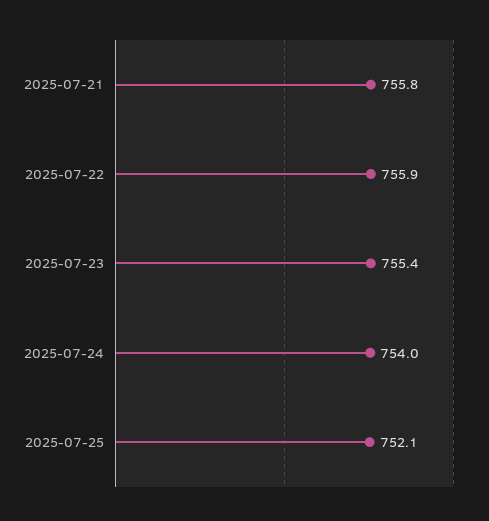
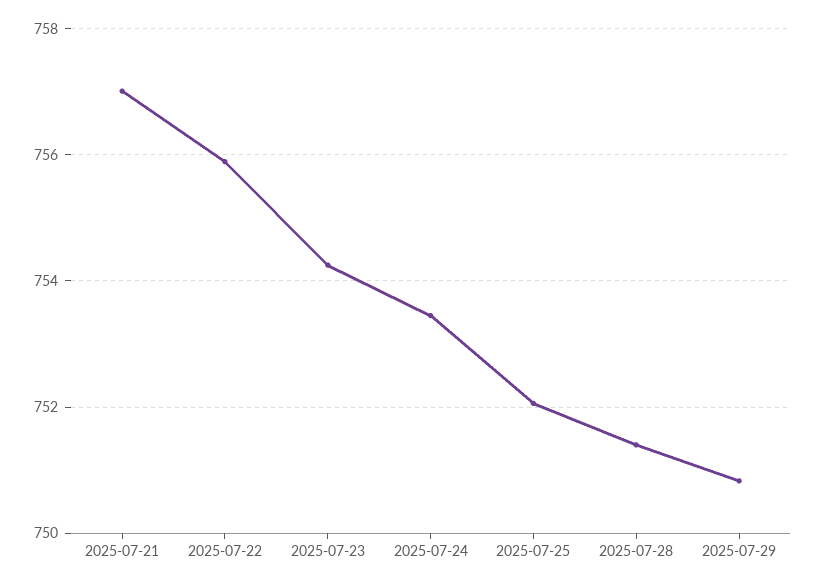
2025-07-21: 755.8 -> 757
2025-07-23: 755.4 -> 754.2
2025-07-24: 754 -> 753.4
2025-07-28: none -> 751.4
2025-07-29: none -> 750.8

